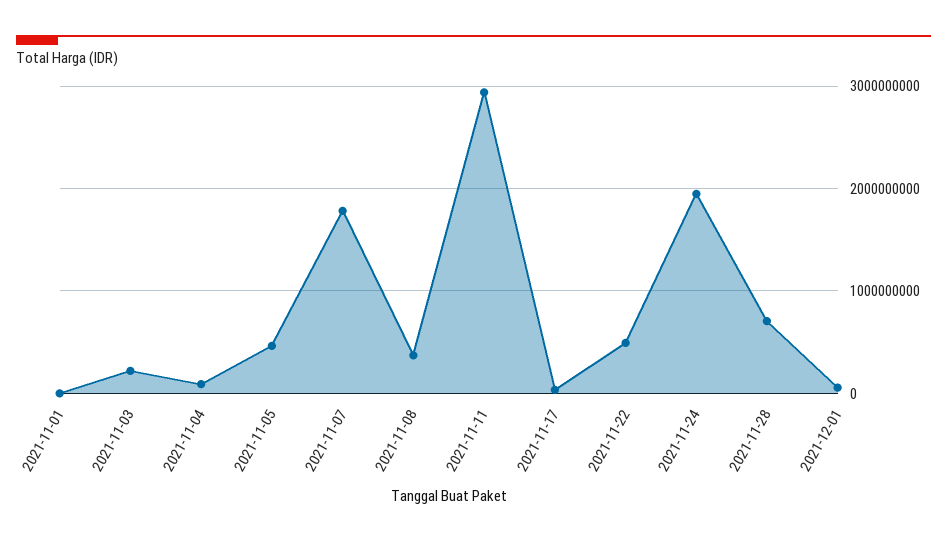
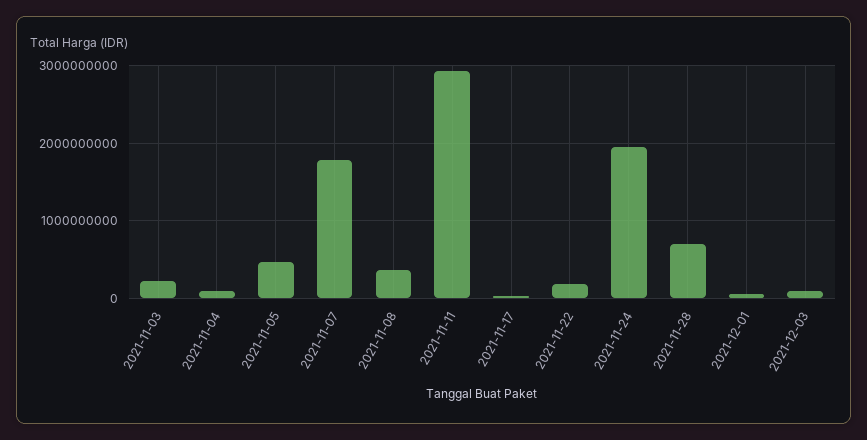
2021-11-01: 0 -> none
2021-11-22: 500000000 -> 200000000
2021-12-03: none -> 100000000

